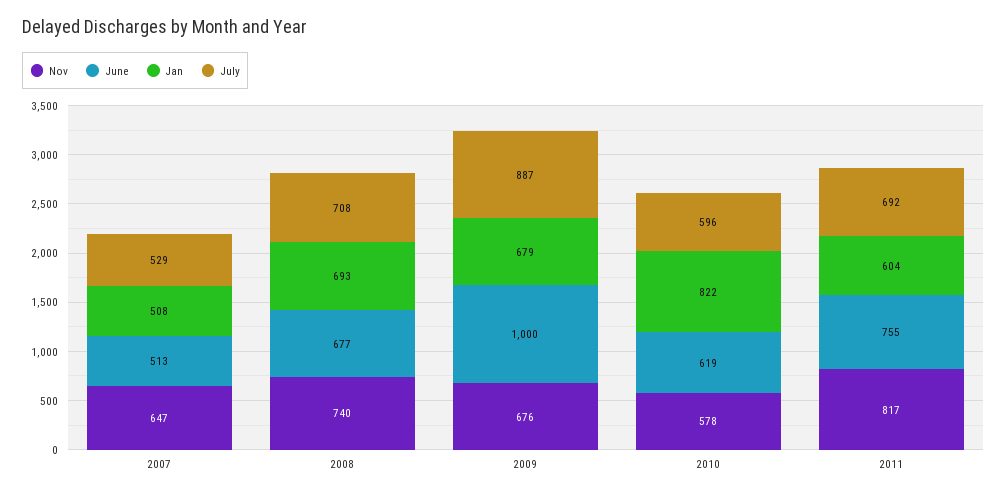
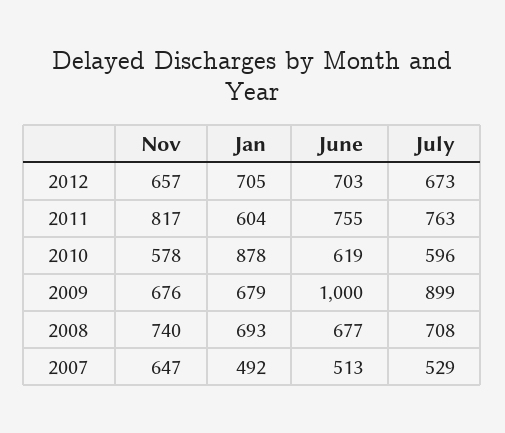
Jan, 2007: 508 -> 492
July, 2009: 887 -> 899
Jan, 2010: 822 -> 878
July, 2011: 692 -> 763
Nov, 2012: none -> 657
Jan, 2012: none -> 705
June, 2012: none -> 703
July, 2012: none -> 673

